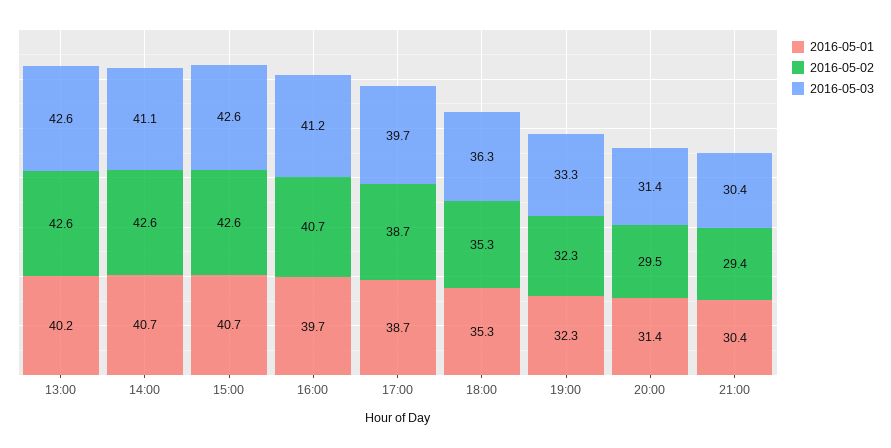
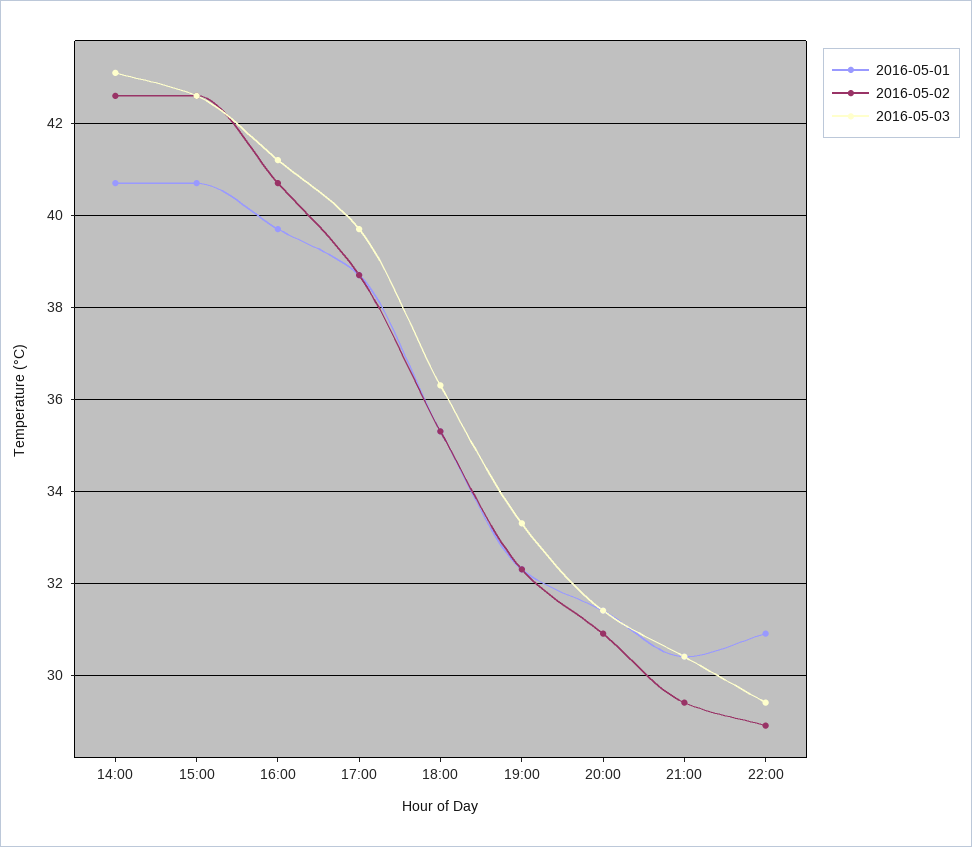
2016-05-01, 13:00: 40.2 -> none
2016-05-02, 13:00: 42.6 -> none
2016-05-03, 13:00: 42.6 -> none
2016-05-03, 14:00: 41.1 -> 43
2016-05-02, 20:00: 29.5 -> 31
2016-05-01, 22:00: none -> 31
2016-05-02, 22:00: none -> 29
2016-05-03, 22:00: none -> 29.5

